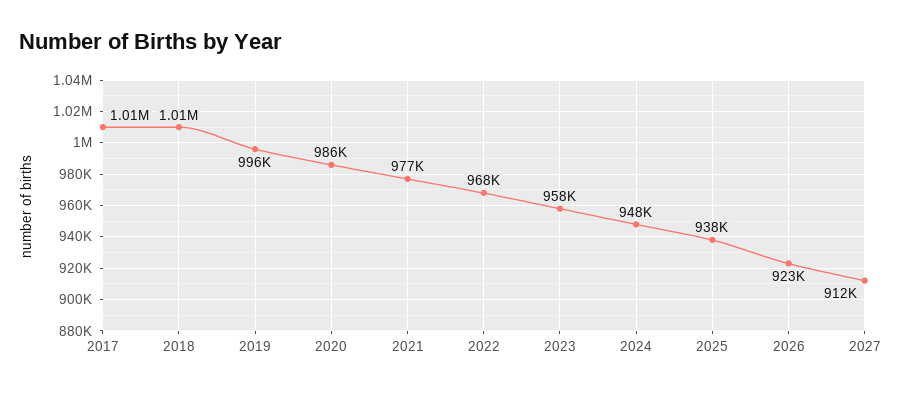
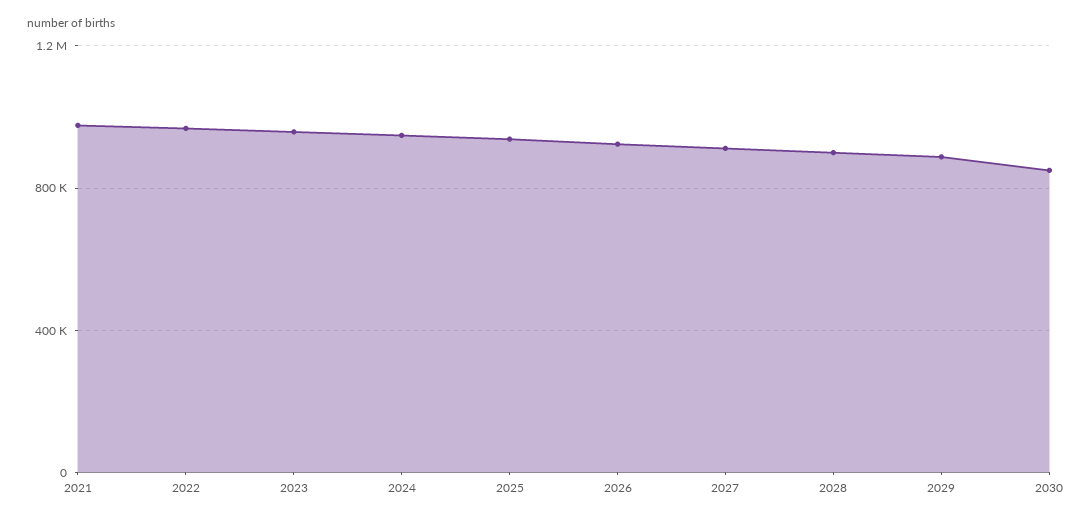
2017: 1010000 -> none
2018: 1010000 -> none
2019: 996000 -> none
2020: 986000 -> none
2028: none -> 900000
2029: none -> 900000
2030: none -> 850000

